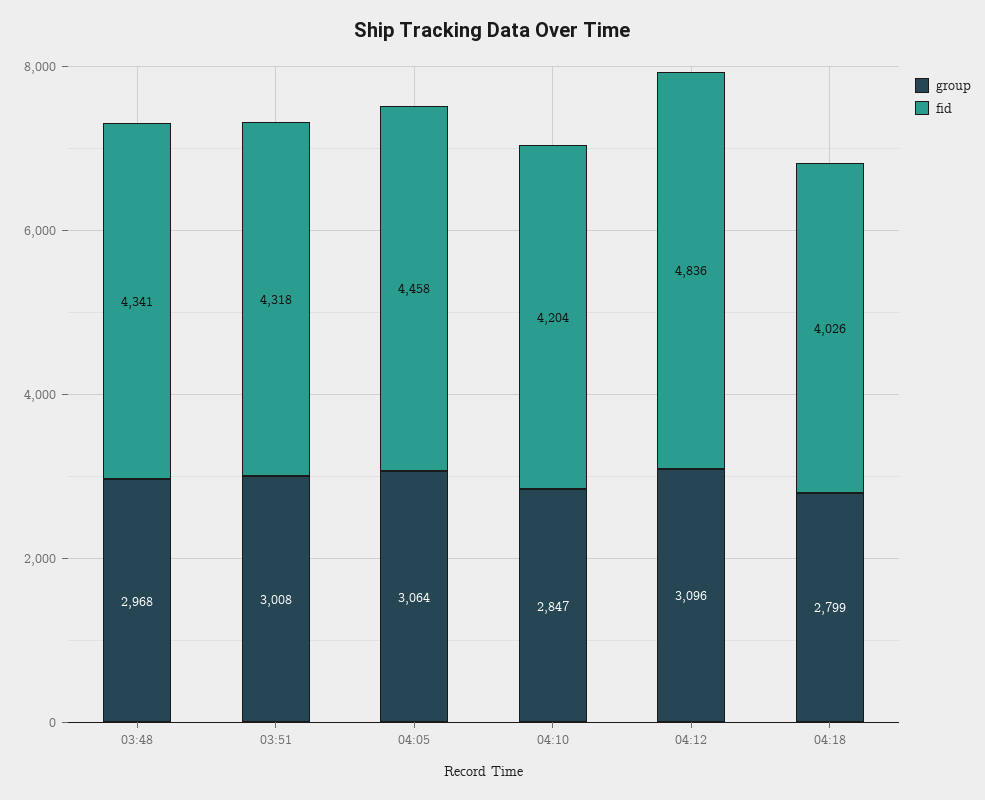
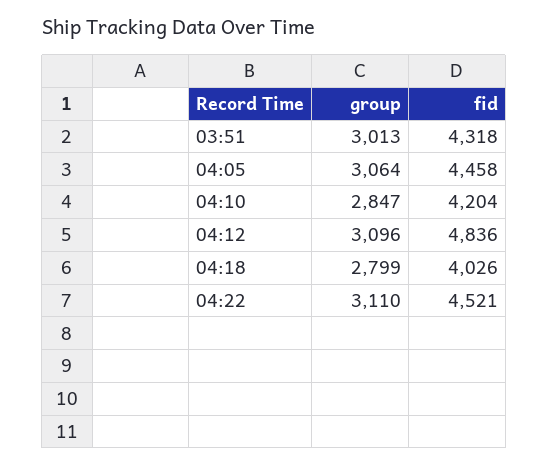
group, 03:48: 2968 -> none
fid, 03:48: 4341 -> none
group, 03:51: 3008 -> 3013
group, 04:22: none -> 3110
fid, 04:22: none -> 4521

